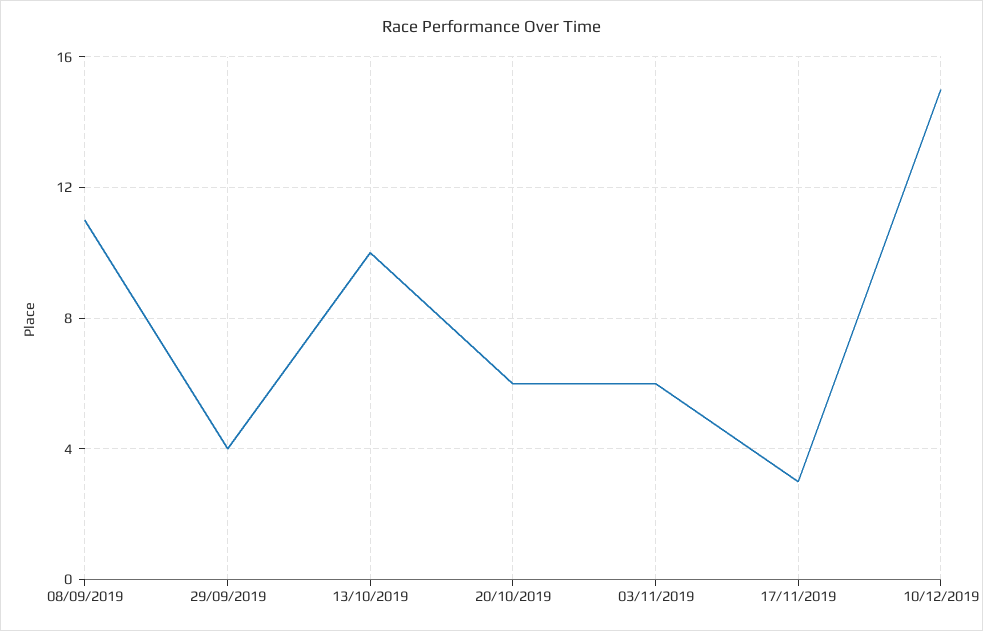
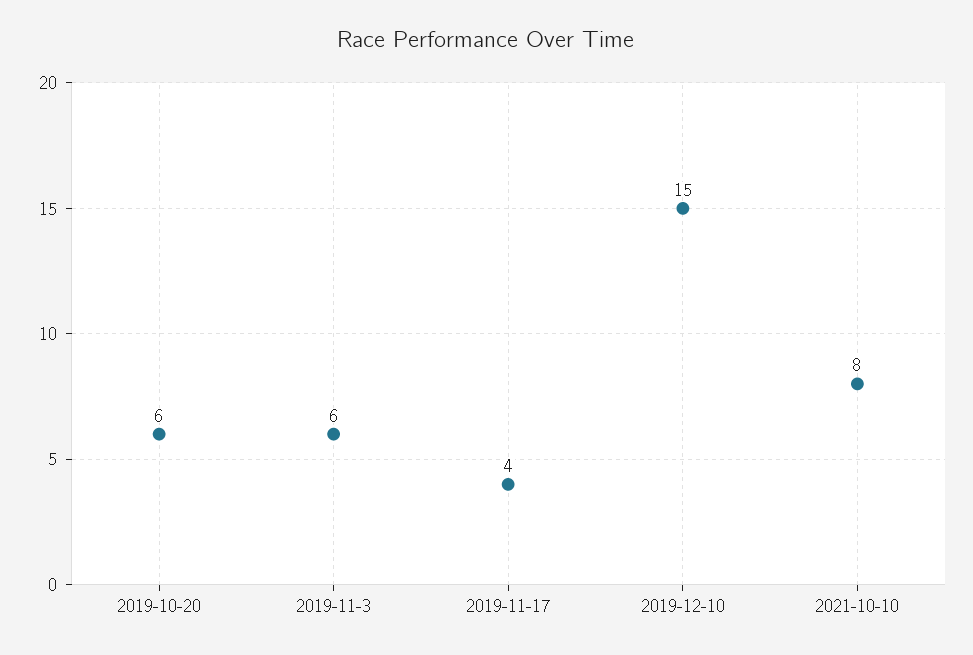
08/09/2019: 11 -> none
29/09/2019: 4 -> none
13/10/2019: 10 -> none
17/11/2019: 3 -> 4
2021-10-10: none -> 8

